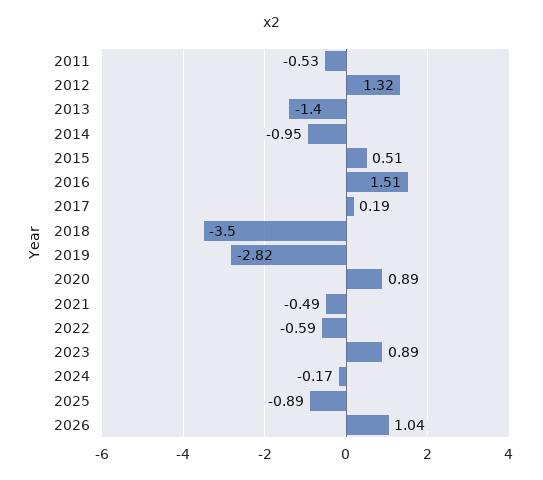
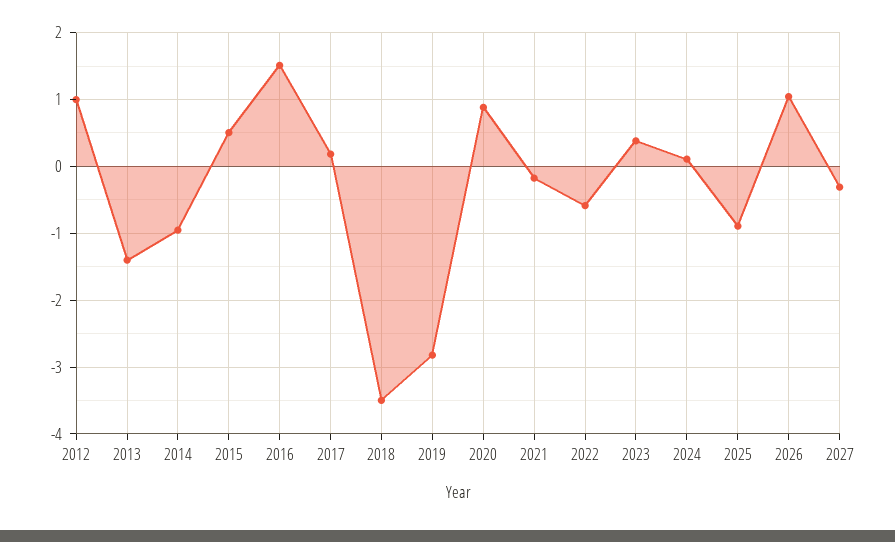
2011: -0.53 -> none
2012: 1.32 -> 1
2021: -0.49 -> -0.2
2023: 0.89 -> 0.4
2024: -0.17 -> 0.1
2027: none -> -0.3

